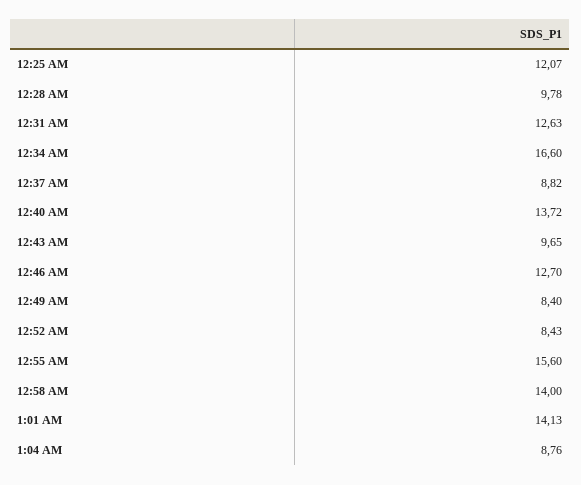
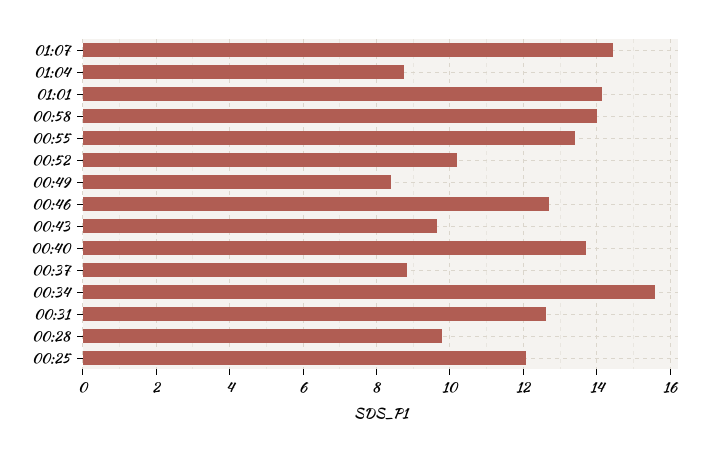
12:34 AM: 16.6 -> 15.6
12:52 AM: 8.43 -> 10.2
12:55 AM: 15.6 -> 13.4
01:07: none -> 14.4

